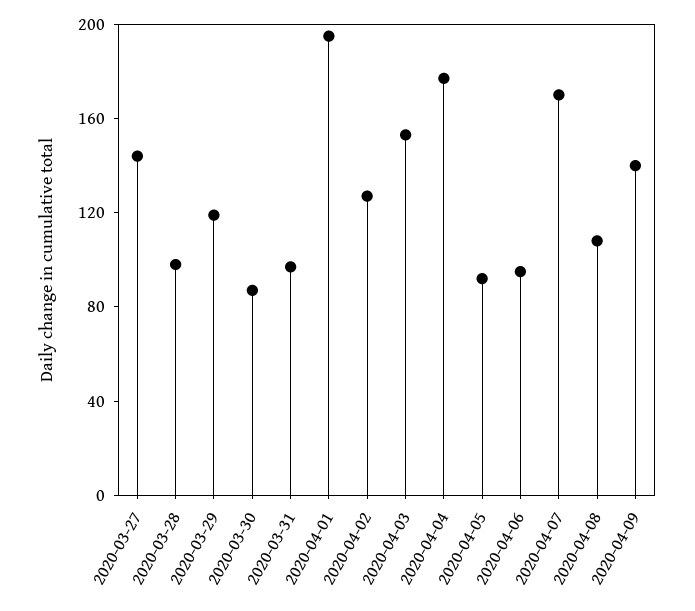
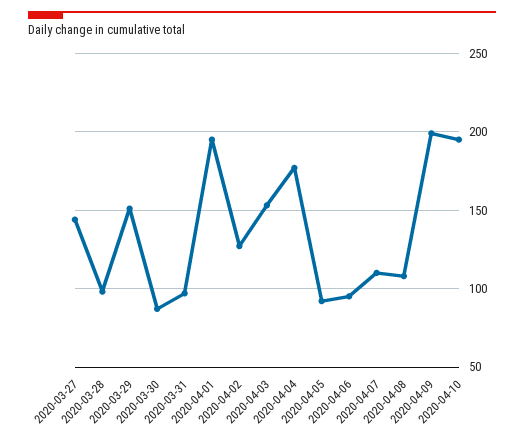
2020-03-29: 120 -> 150
2020-04-07: 170 -> 110
2020-04-09: 140 -> 200
2020-04-10: none -> 195

